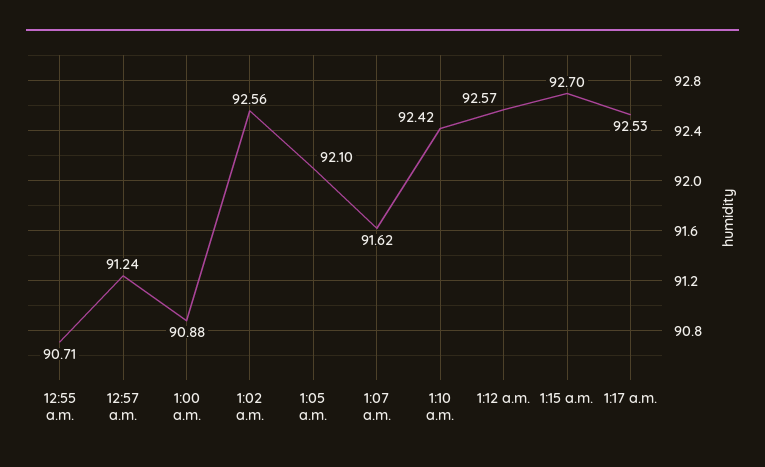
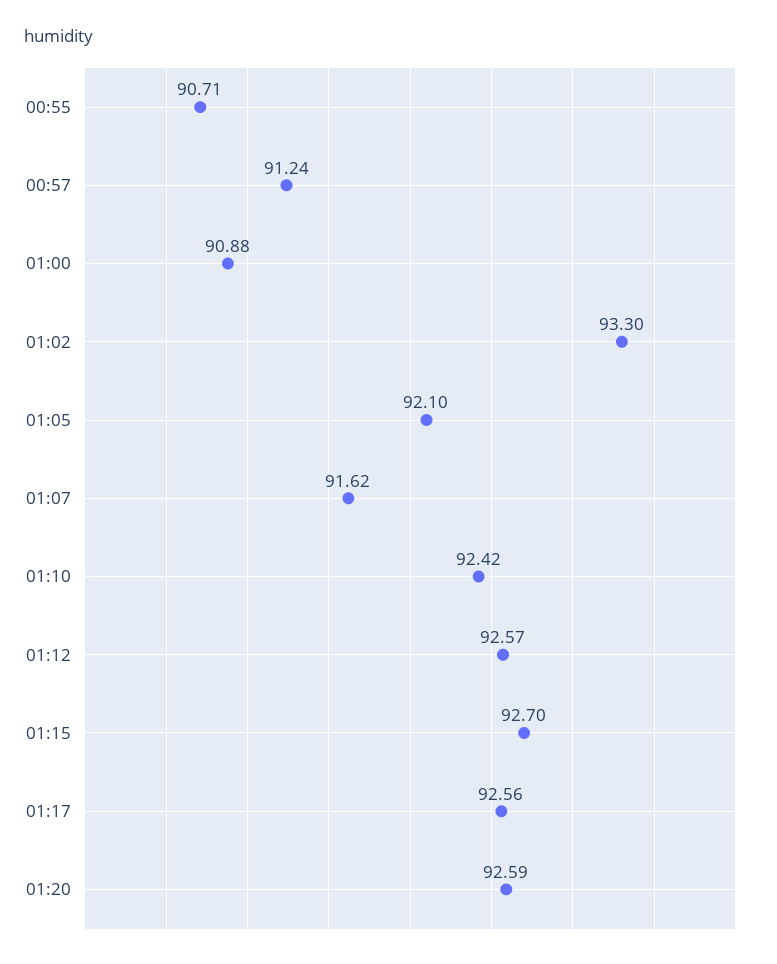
1:02 a.m.: 92.56 -> 93.3
1:17 a.m.: 92.53 -> 92.56
01:20: none -> 92.59

